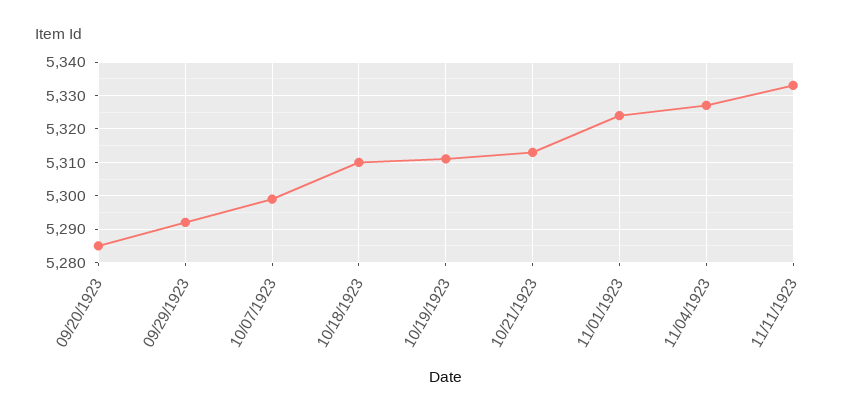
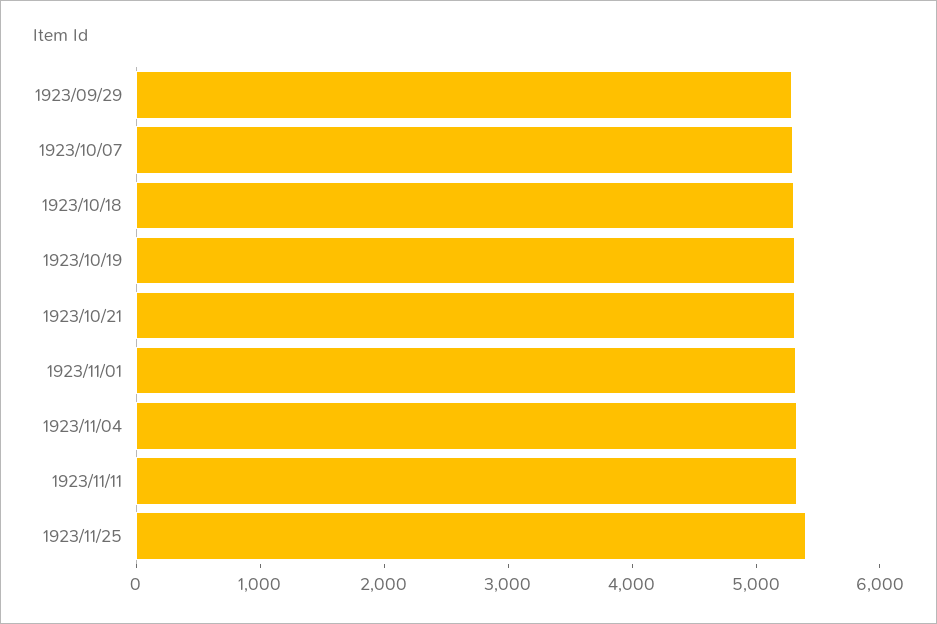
09/20/1923: 5285 -> none
1923/11/25: none -> 5400

